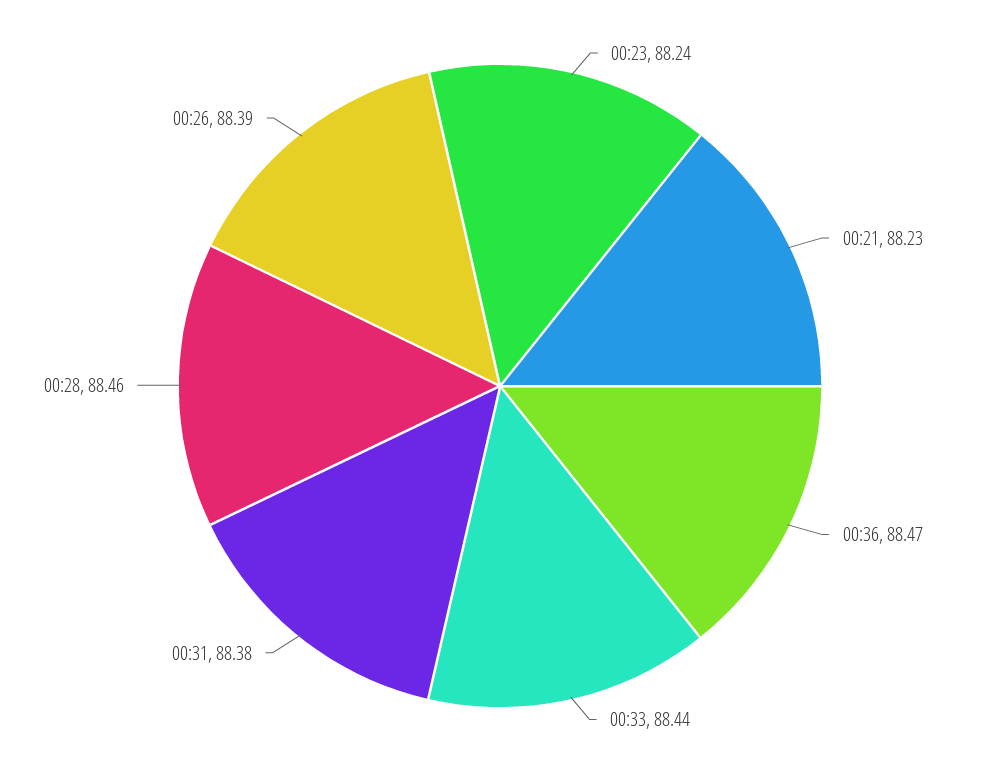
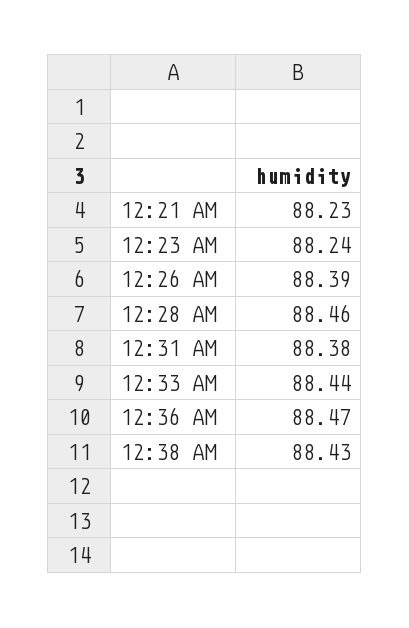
12:38 AM: none -> 88.43

